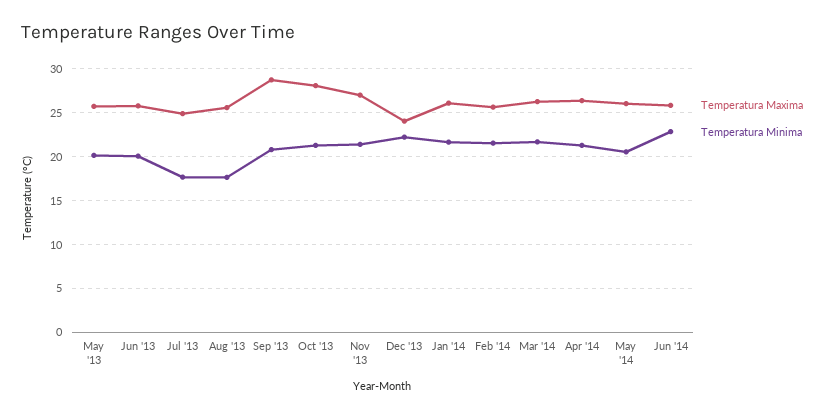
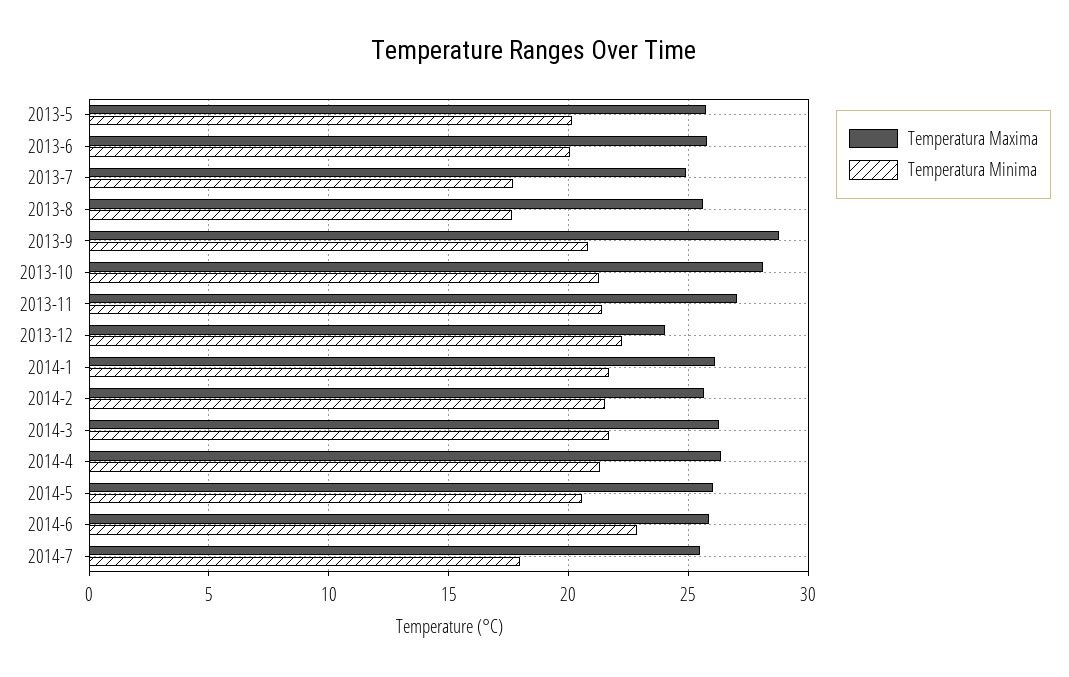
Temperatura Maxima, 2014-7: none -> 25.5
Temperatura Minima, 2014-7: none -> 18

